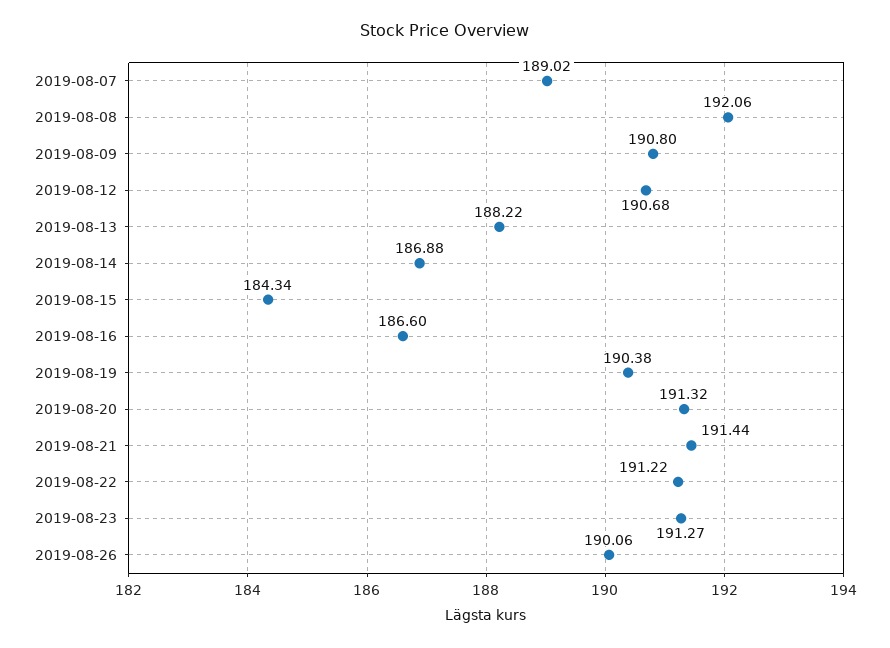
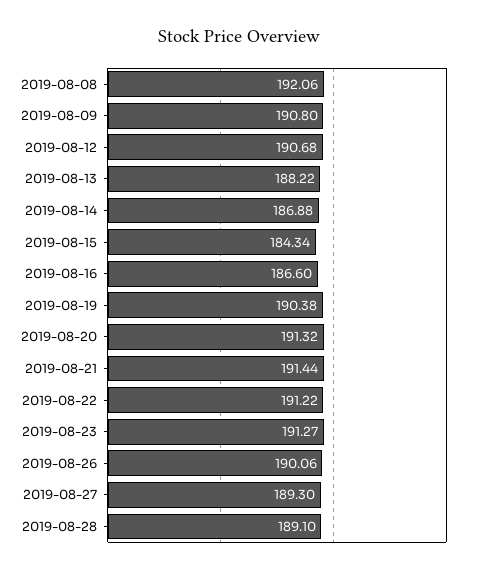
2019-08-07: 189.02 -> none
2019-08-27: none -> 189.3
2019-08-28: none -> 189.1

